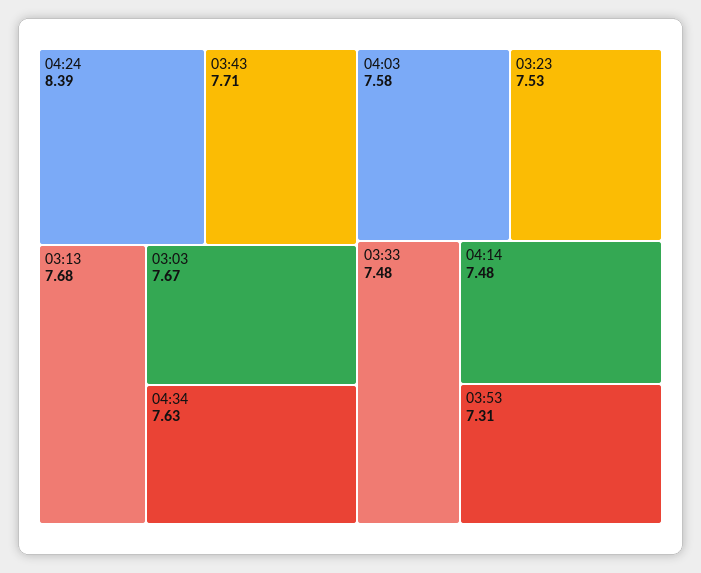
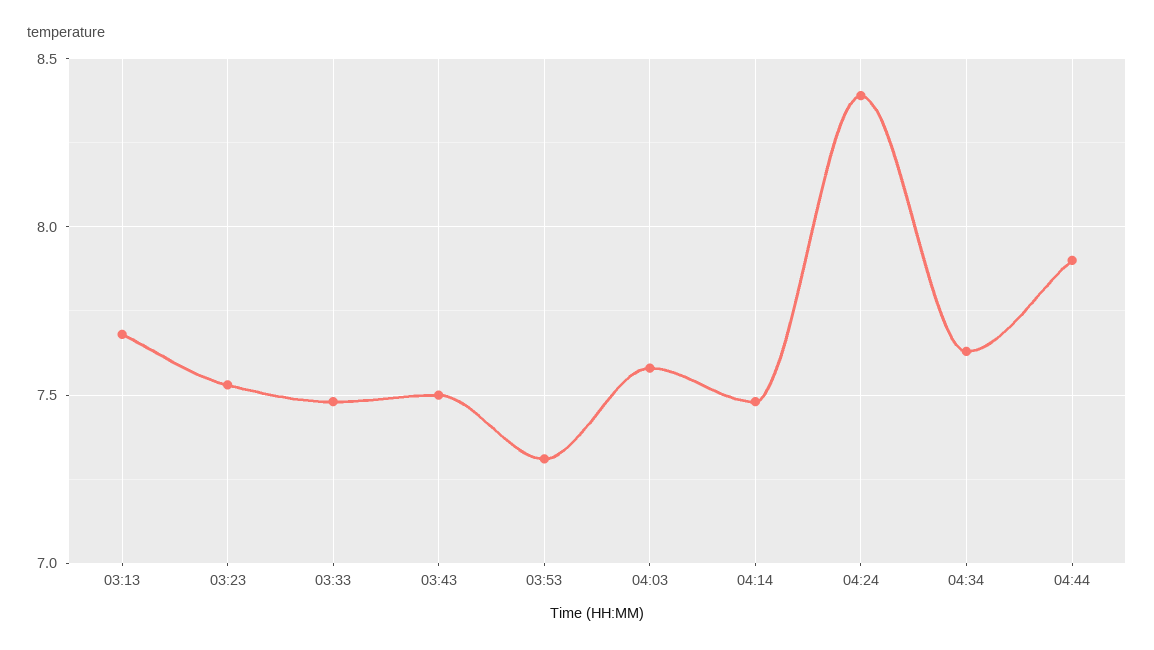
03:43: 7.71 -> 7.5
03:03: 7.67 -> none
04:44: none -> 7.9

